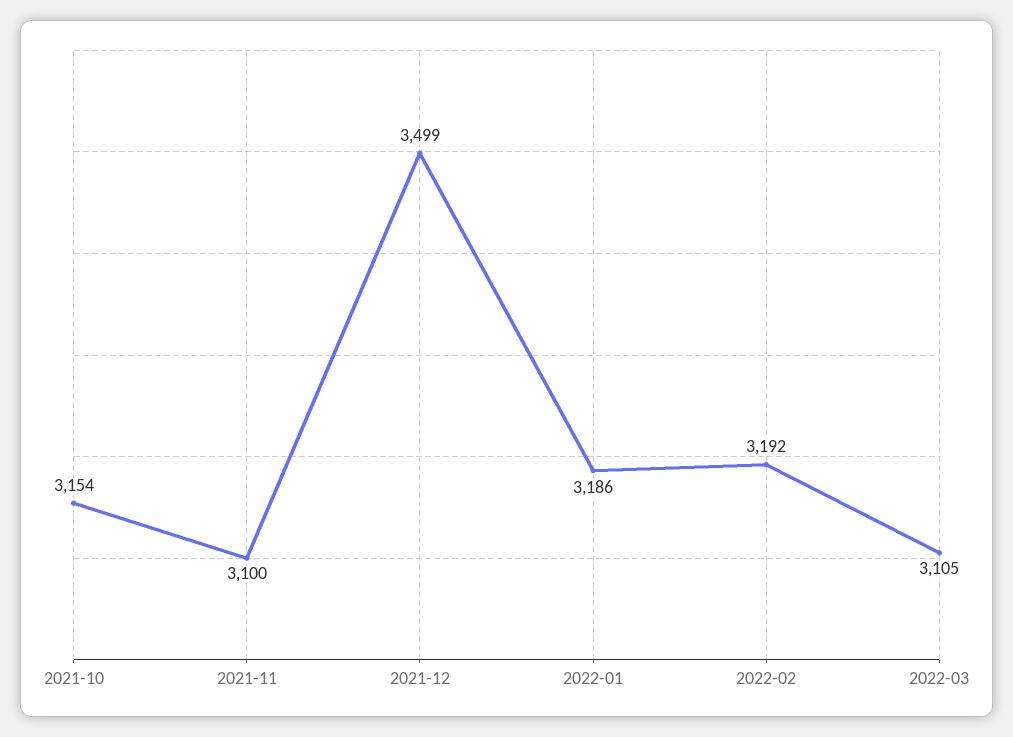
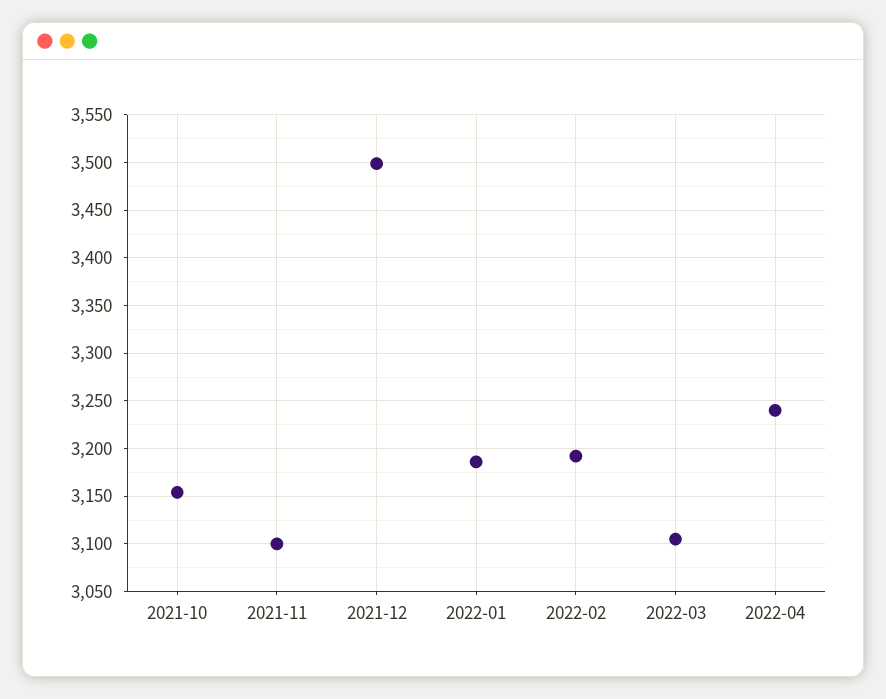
2022-04: none -> 3240

